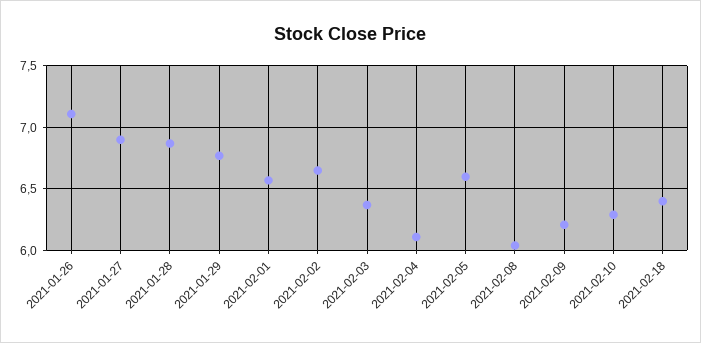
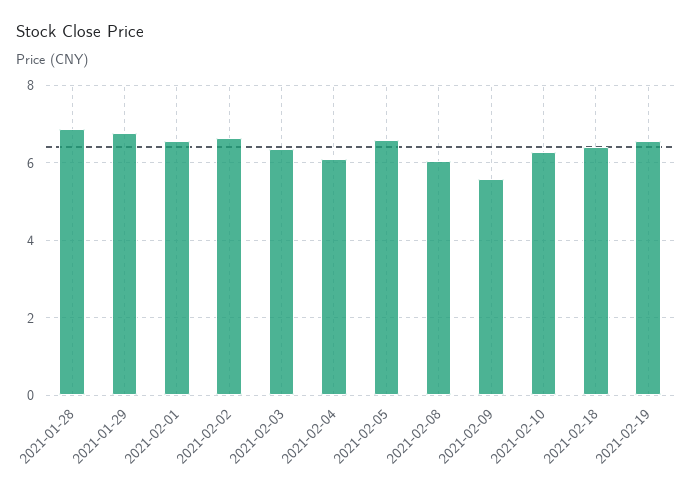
2021-01-26: 7.1 -> none
2021-01-27: 6.9 -> none
2021-02-09: 6.2 -> 5.6
2021-02-19: none -> 6.6

